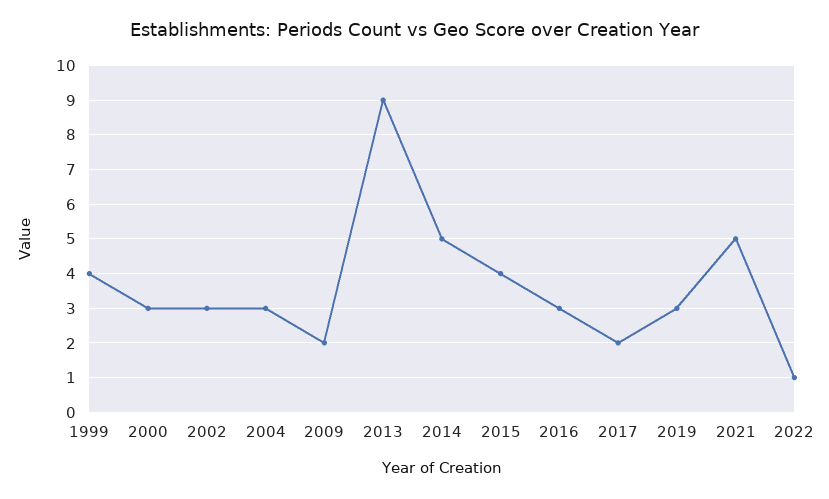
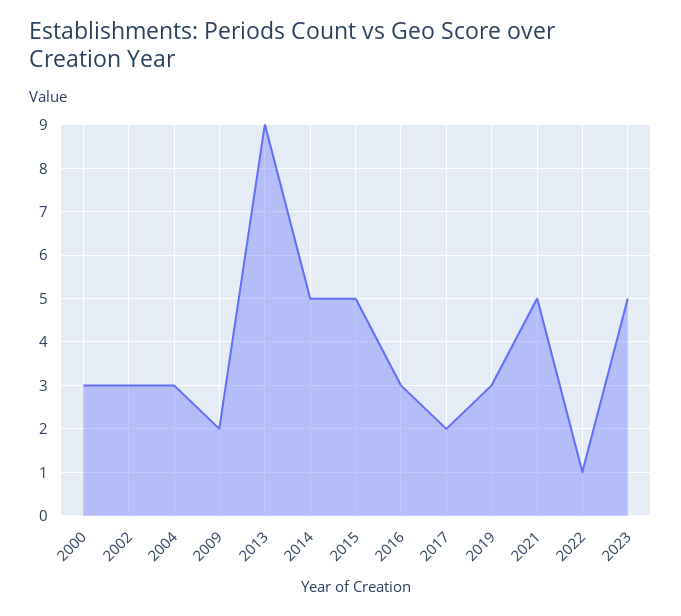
1999: 4 -> none
2015: 4 -> 5
2023: none -> 5

